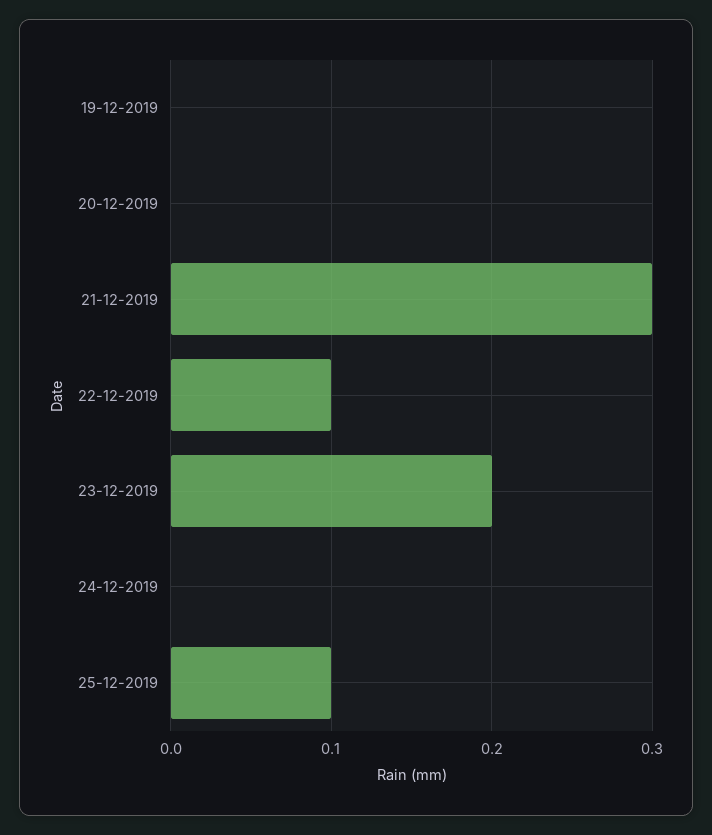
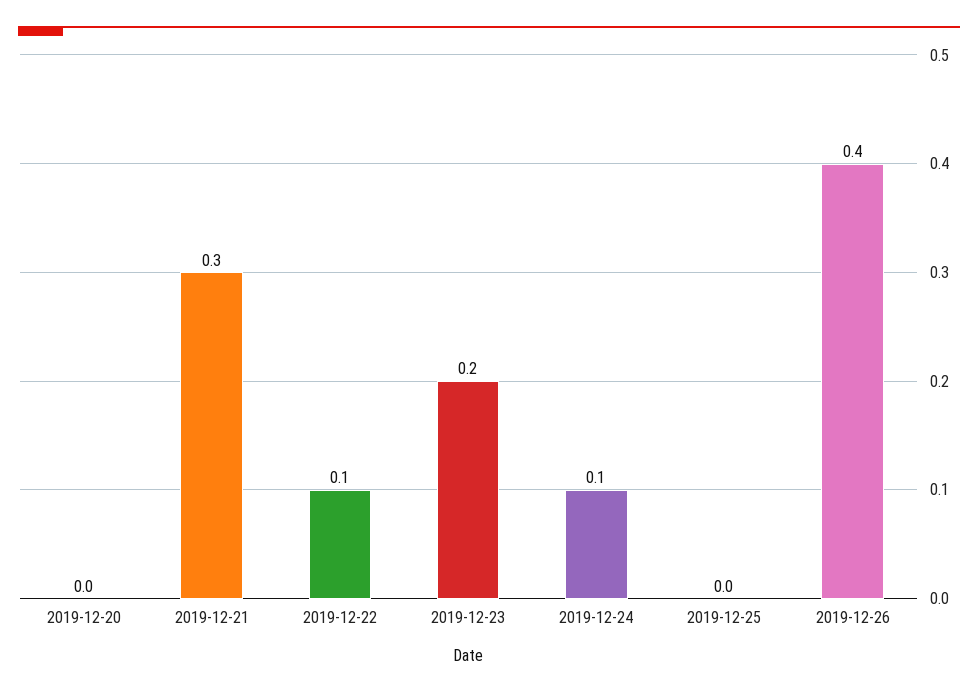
19-12-2019: 0 -> none
24-12-2019: 0 -> 0.1
25-12-2019: 0.1 -> 0
2019-12-26: none -> 0.4

